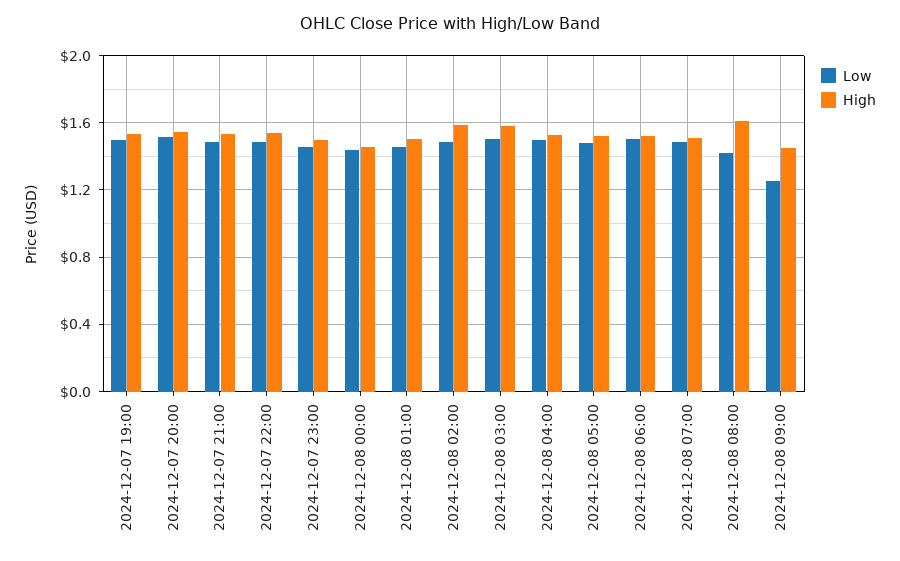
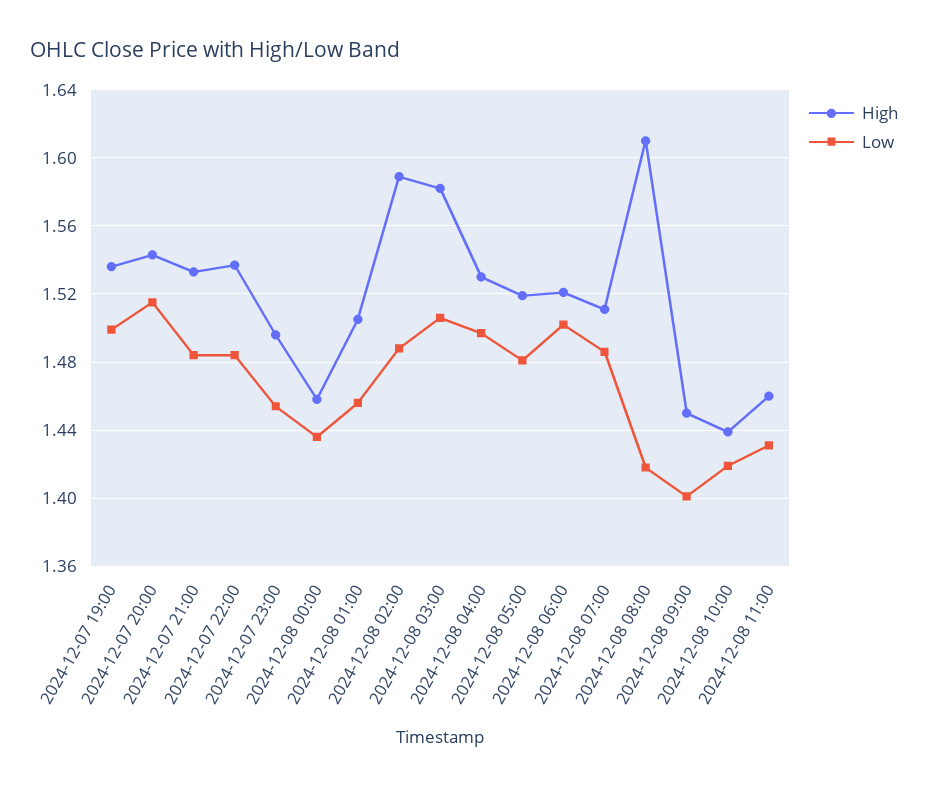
Low, 2024-12-08 09:00: 1.25 -> 1.4
High, 2024-12-08 10:00: none -> 1.44
Low, 2024-12-08 10:00: none -> 1.42
High, 2024-12-08 11:00: none -> 1.46
Low, 2024-12-08 11:00: none -> 1.43

